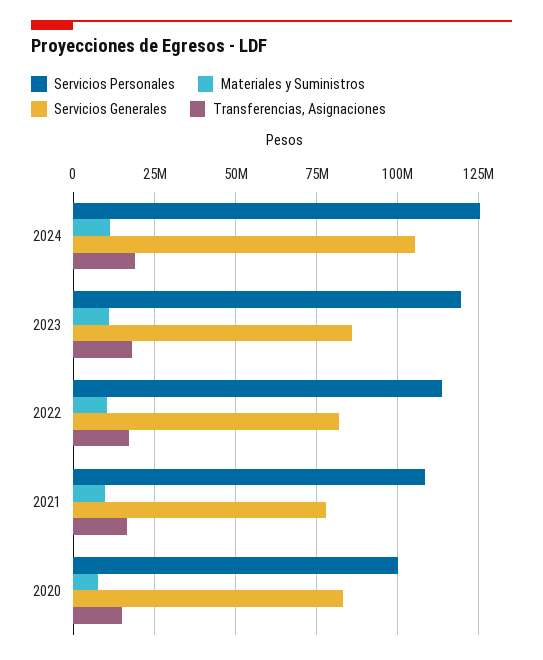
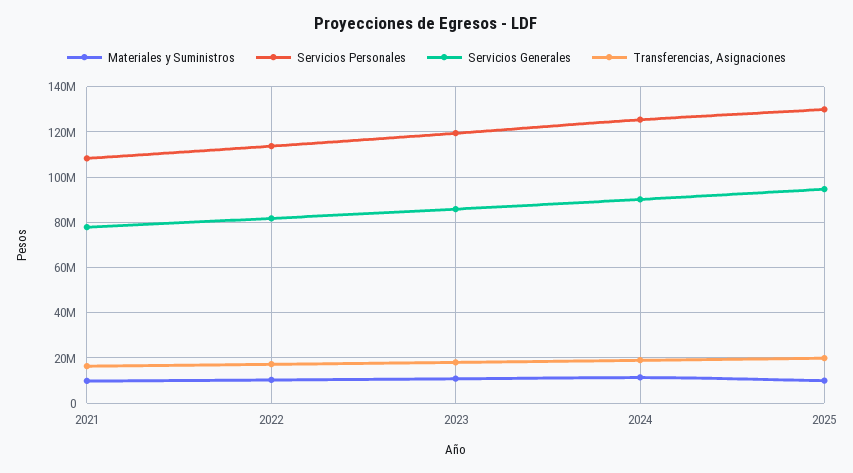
Servicios Generales, 2024: 105000000 -> 90000000
Servicios Personales, 2020: 100000000 -> none
Materiales y Suministros, 2020: 7500000 -> none
Servicios Generales, 2020: 82500000 -> none
Transferencias, Asignaciones, 2020: 15000000 -> none
Materiales y Suministros, 2025: none -> 10000000
Servicios Personales, 2025: none -> 130000000
Servicios Generales, 2025: none -> 95000000
Transferencias, Asignaciones, 2025: none -> 20000000

